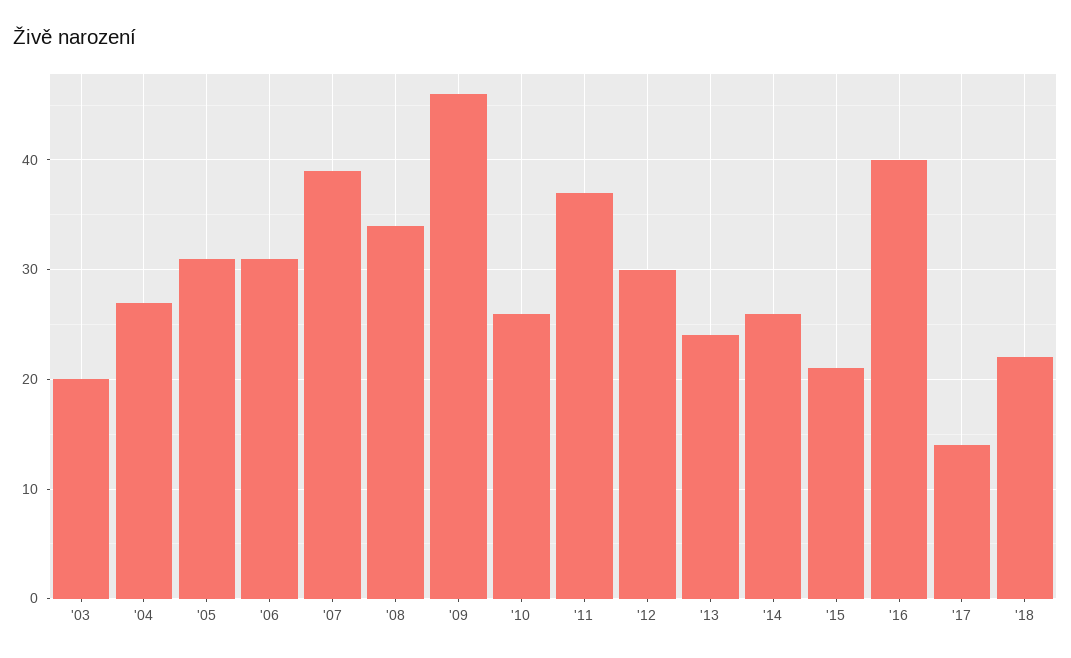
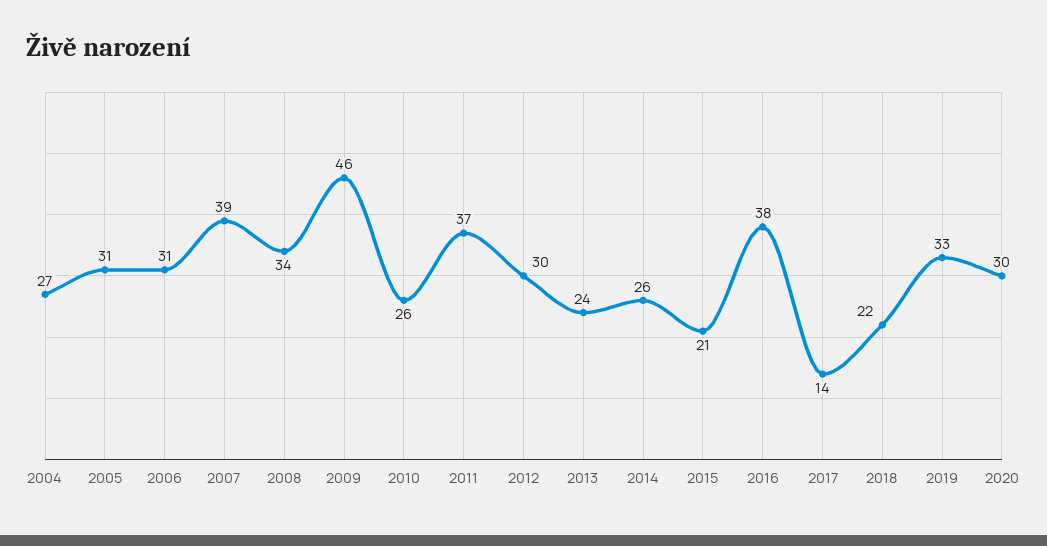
'03: 20 -> none
'16: 40 -> 38
2019: none -> 33
2020: none -> 30

